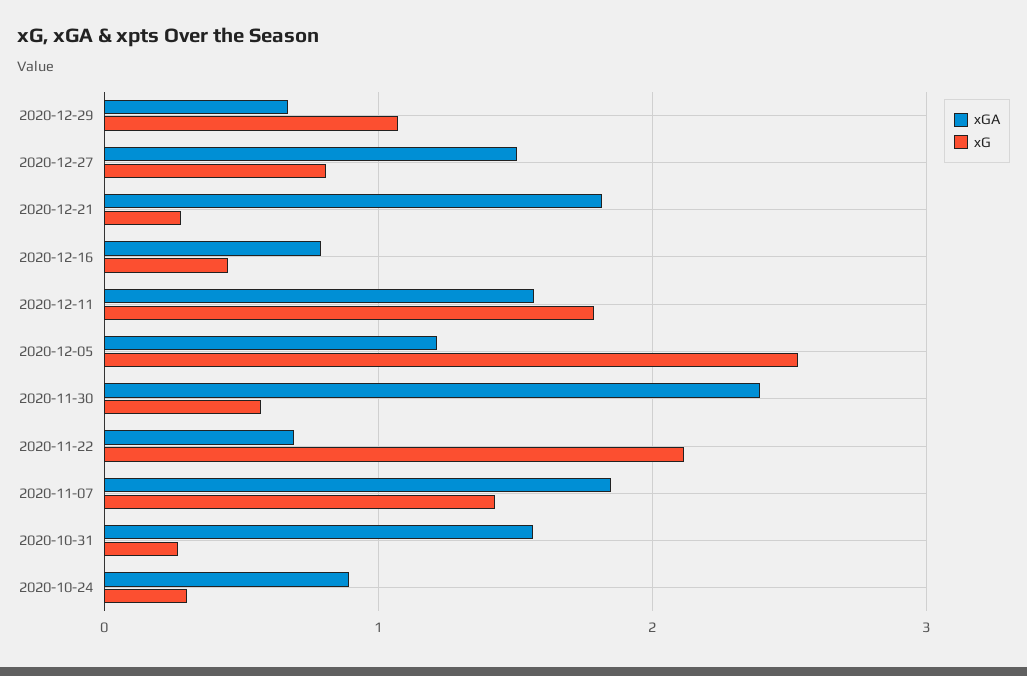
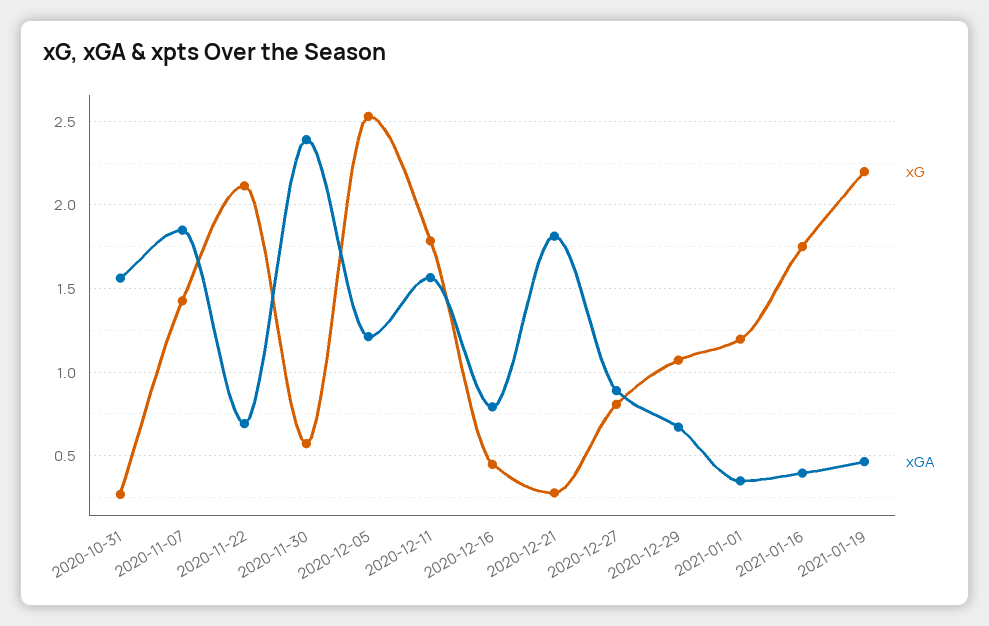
xGA, 2020-12-27: 1.5 -> 0.9
xGA, 2020-10-24: 0.9 -> none
xG, 2020-10-24: 0.3 -> none
xG, 2021-01-01: none -> 1.2
xGA, 2021-01-01: none -> 0.35
xG, 2021-01-16: none -> 1.75
xGA, 2021-01-16: none -> 0.4
xG, 2021-01-19: none -> 2.2
xGA, 2021-01-19: none -> 0.45

